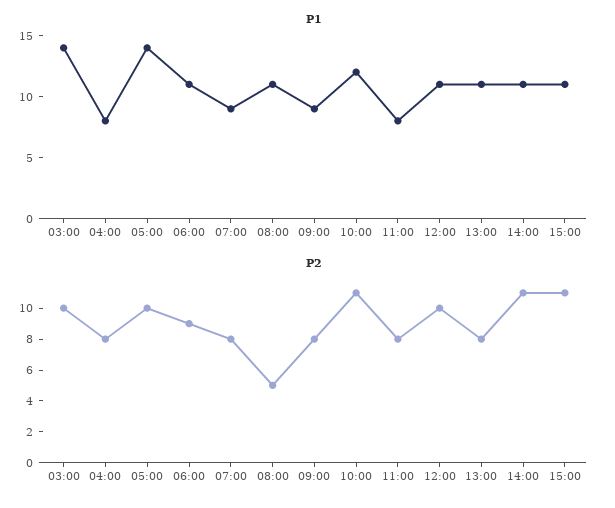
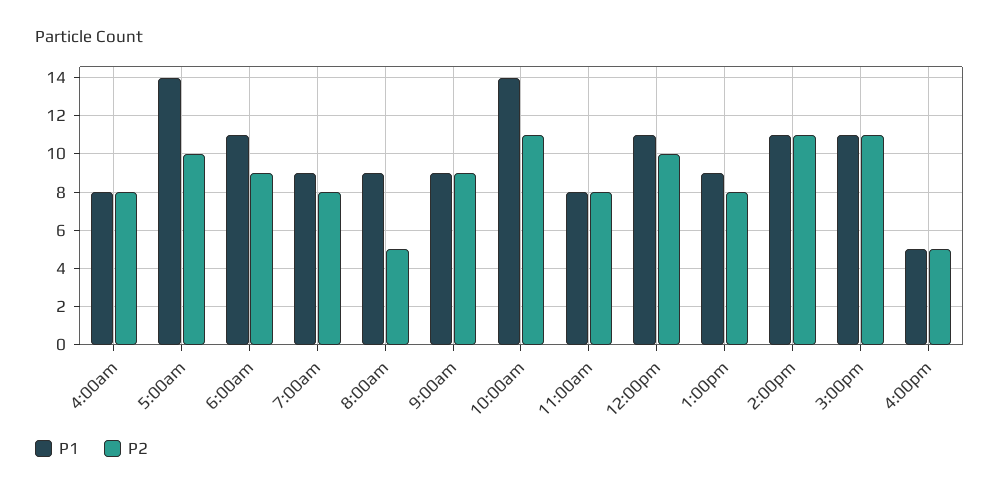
P1, 03:00: 14 -> none
P1, 08:00: 11 -> 9
P1, 10:00: 12 -> 14
P1, 13:00: 11 -> 9
P2, 03:00: 10 -> none
P2, 09:00: 8 -> 9
P1, 4:00pm: none -> 5
P2, 4:00pm: none -> 5

